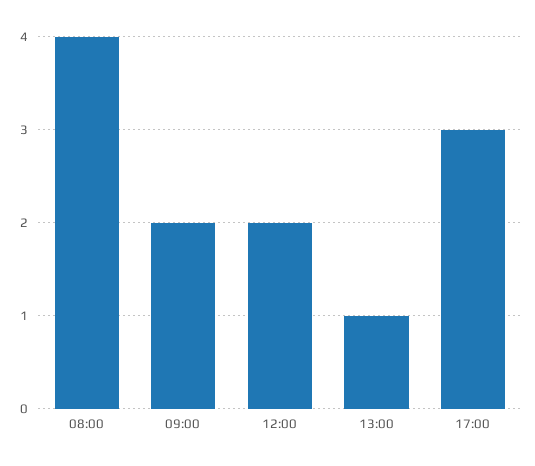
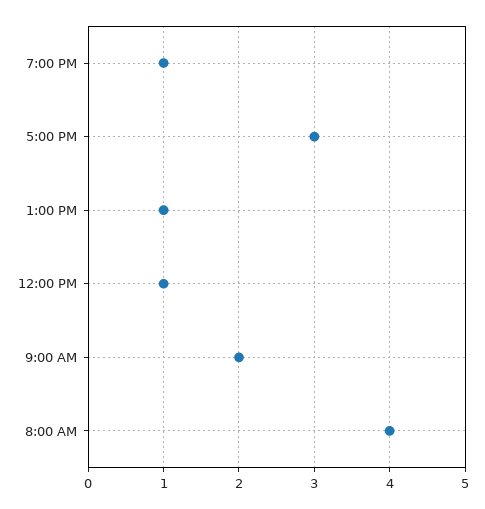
12:00: 2 -> 1
7:00 PM: none -> 1

